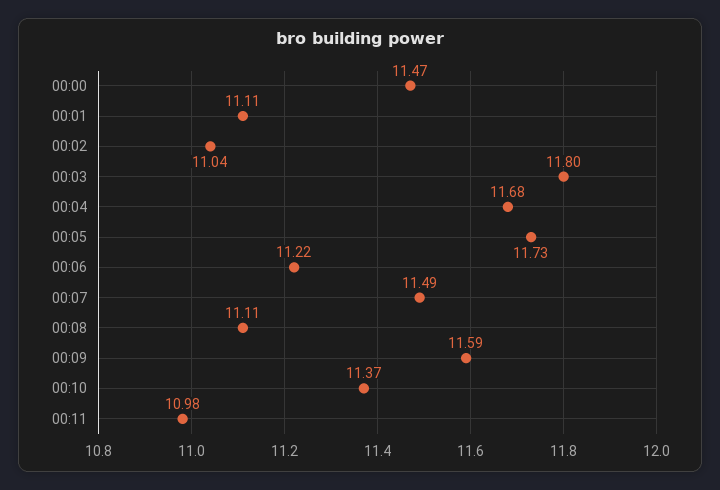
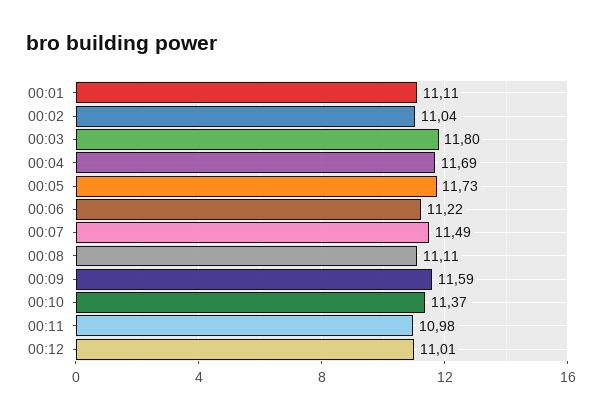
00:00: 11.47 -> none
00:04: 11.68 -> 11.69
00:12: none -> 11.01

